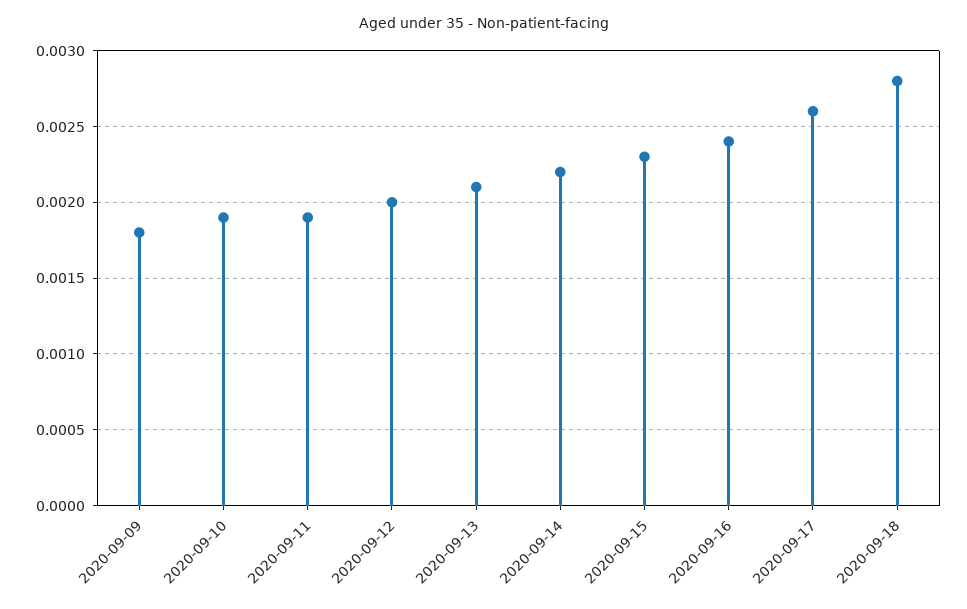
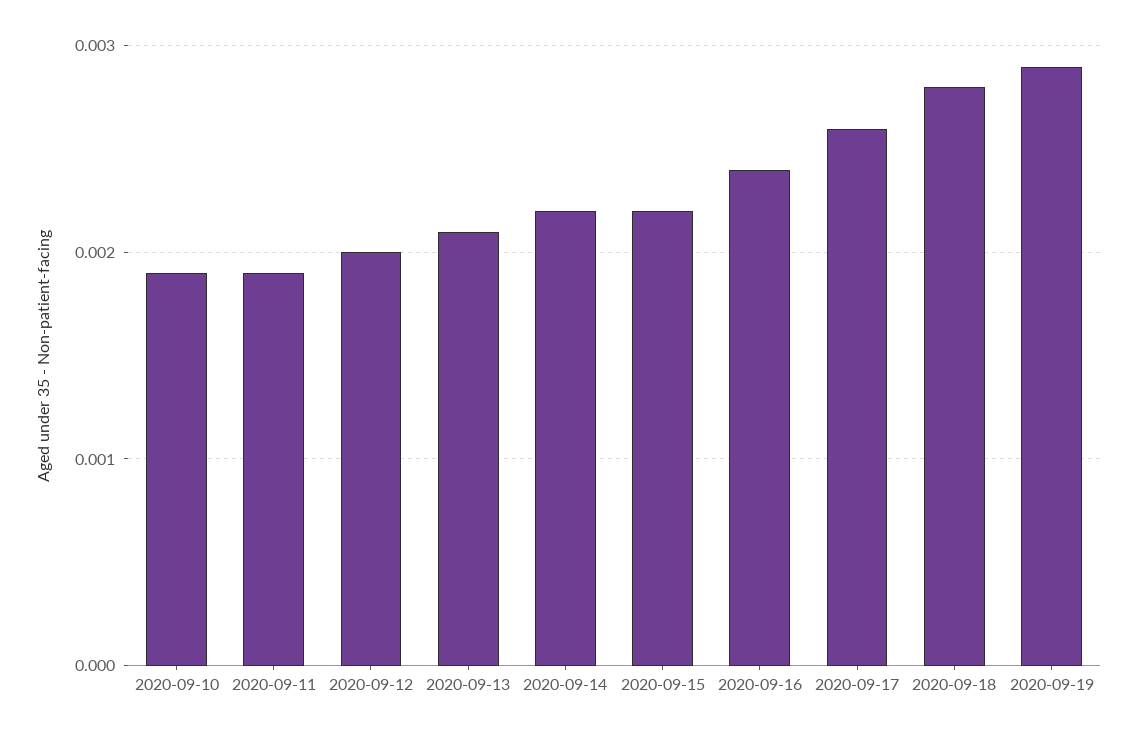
2020-09-09: 0.0018 -> none
2020-09-15: 0.0023 -> 0.0022
2020-09-19: none -> 0.0029

